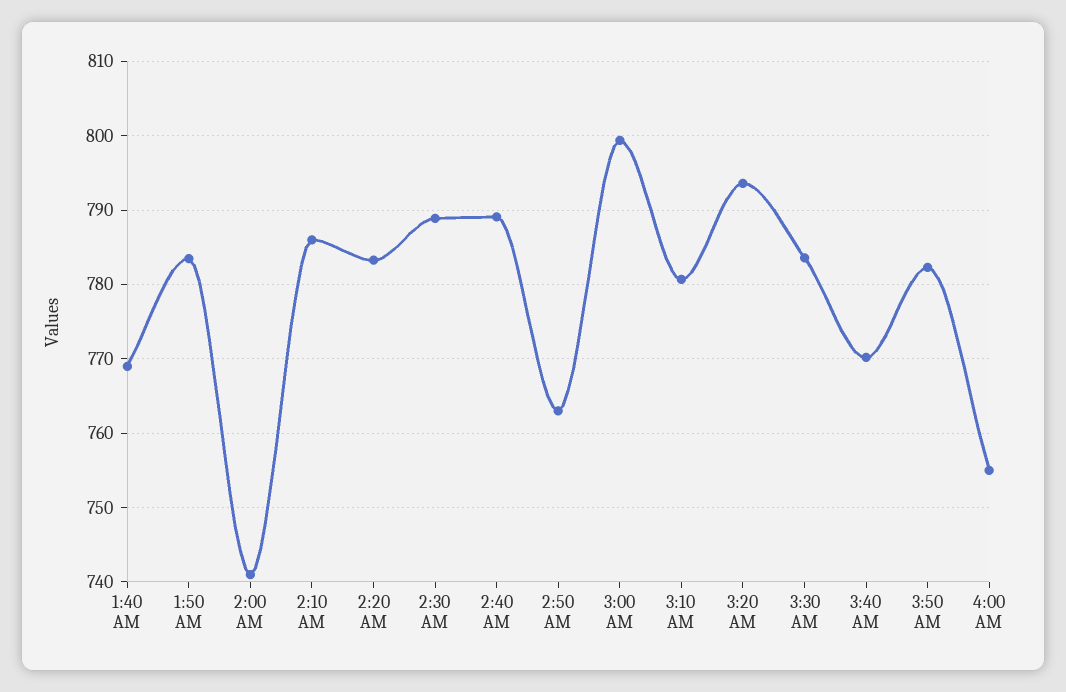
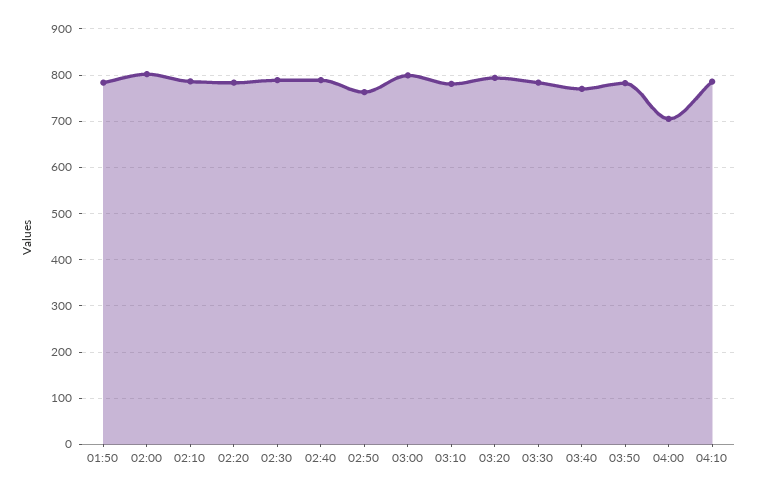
1:40 AM: 769 -> none
2:00 AM: 741 -> 800
4:00 AM: 755 -> 700
04:10: none -> 780

